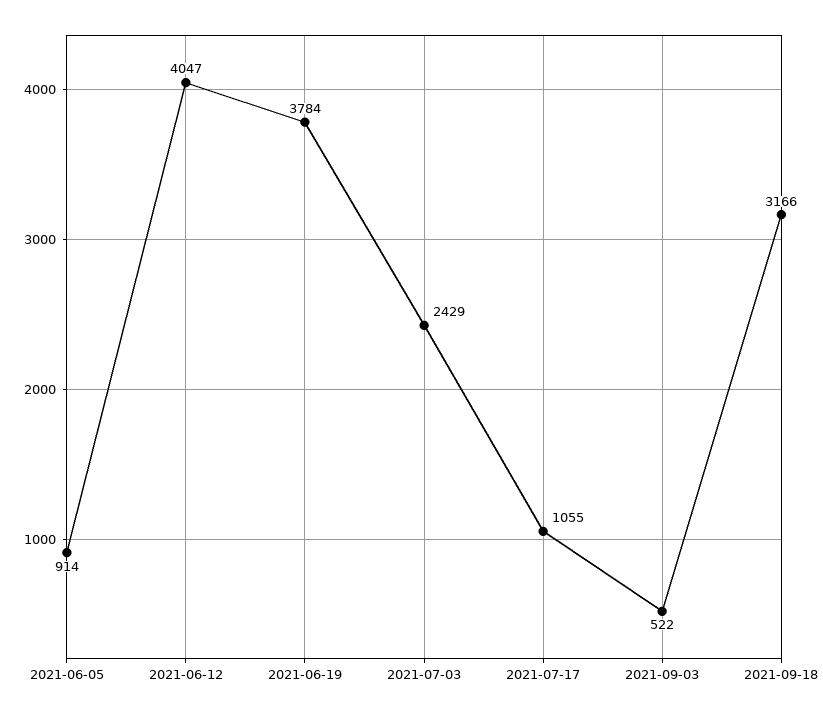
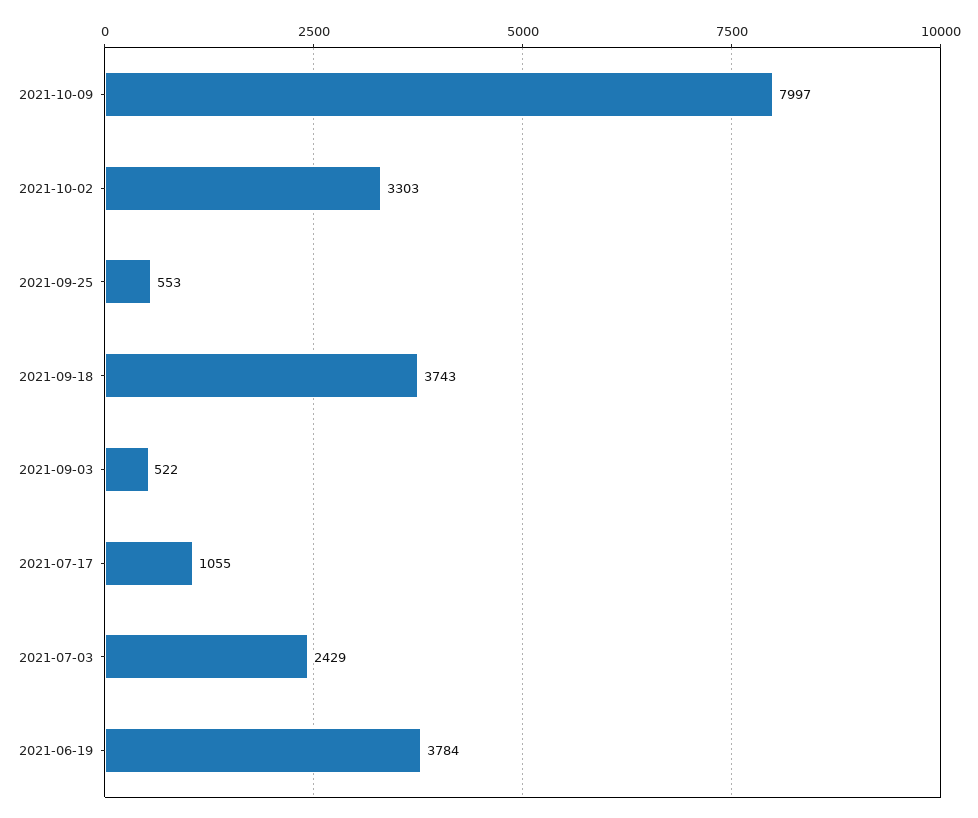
2021-06-05: 914 -> none
2021-06-12: 4047 -> none
2021-09-18: 3166 -> 3743
2021-10-09: none -> 7997
2021-10-02: none -> 3303
2021-09-25: none -> 553

